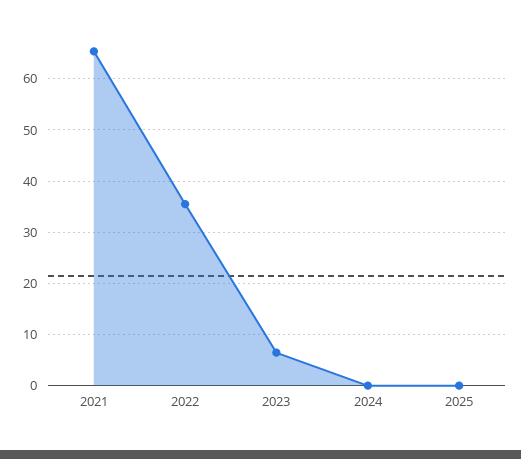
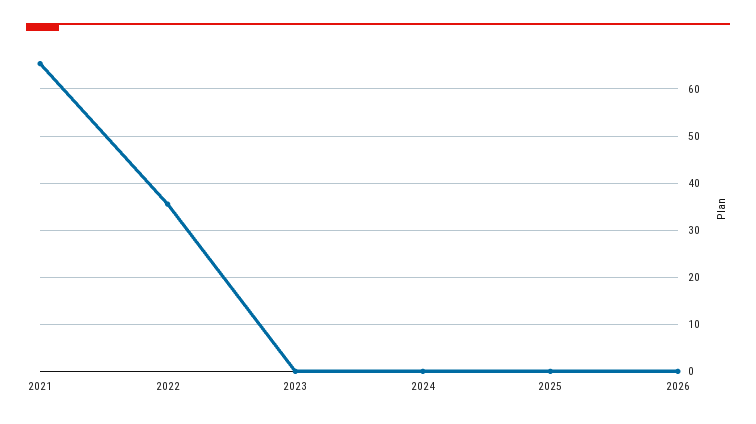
2023: 6 -> 0
2026: none -> 0

